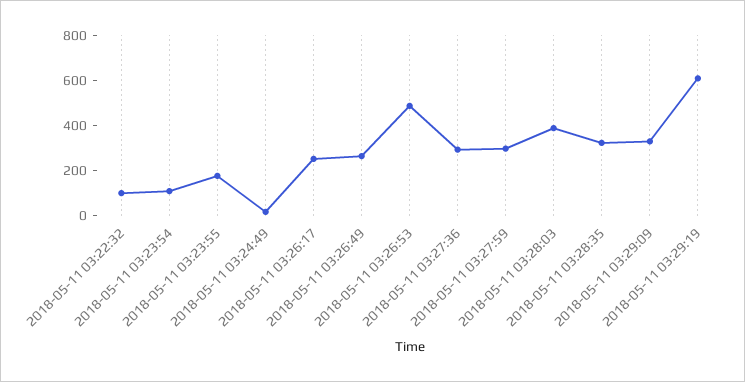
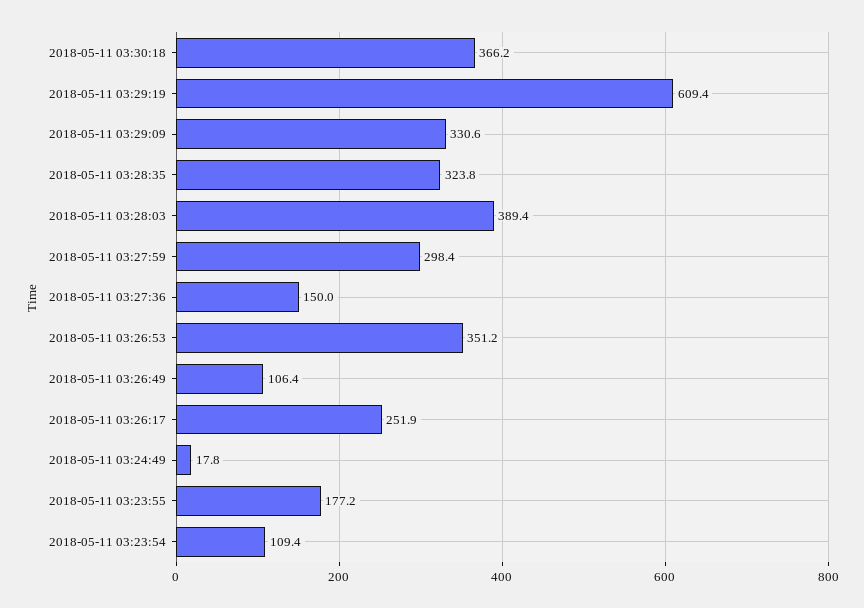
2018-05-11 03:22:32: 100 -> none
2018-05-11 03:26:49: 250 -> 106.4
2018-05-11 03:26:53: 500 -> 351.2
2018-05-11 03:27:36: 300 -> 150
2018-05-11 03:30:18: none -> 366.2

